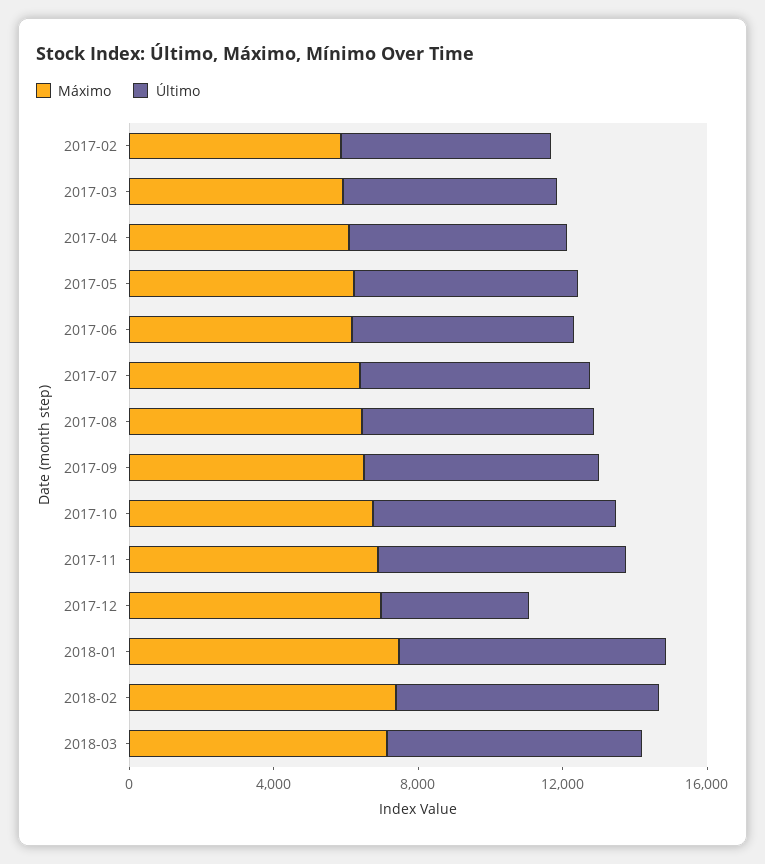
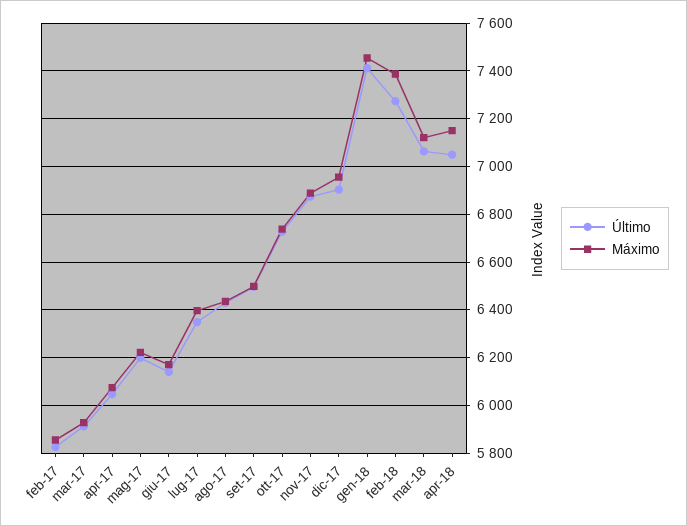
Último, 2017-12: 4000 -> 6900
Último, apr-18: none -> 7050
Máximo, apr-18: none -> 7150

